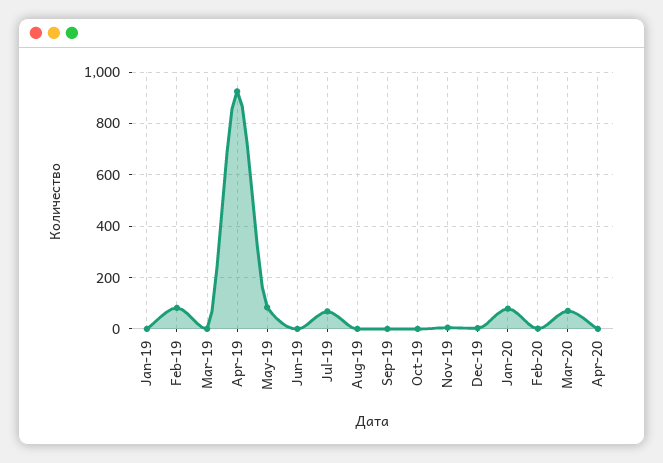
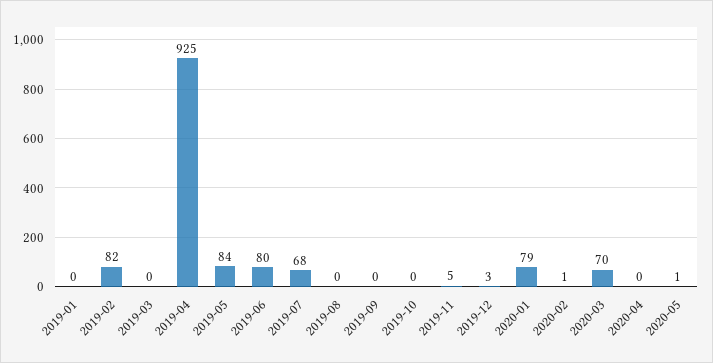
Jun-19: 0 -> 80
2020-05: none -> 1

